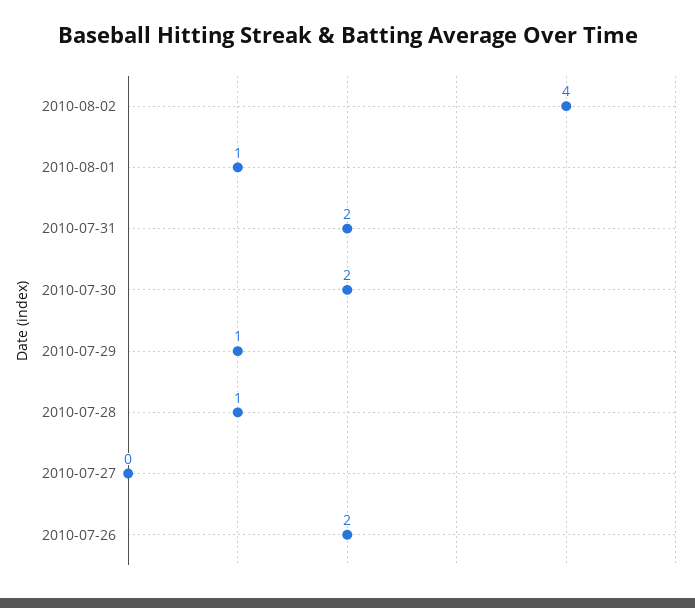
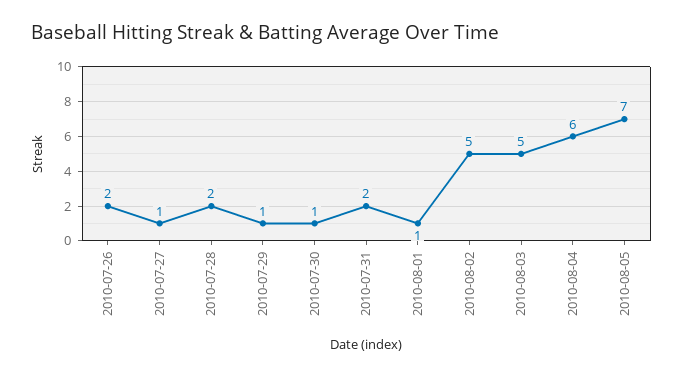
2010-08-02: 4 -> 5
2010-07-30: 2 -> 1
2010-07-28: 1 -> 2
2010-07-27: 0 -> 1
2010-08-03: none -> 5
2010-08-04: none -> 6
2010-08-05: none -> 7

